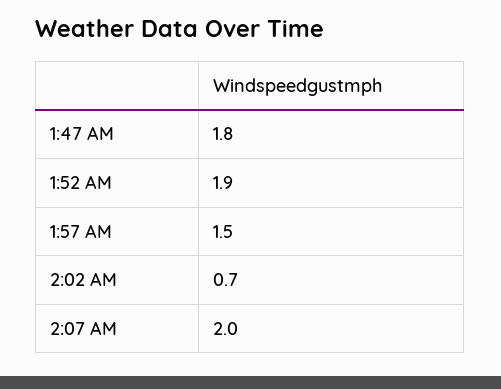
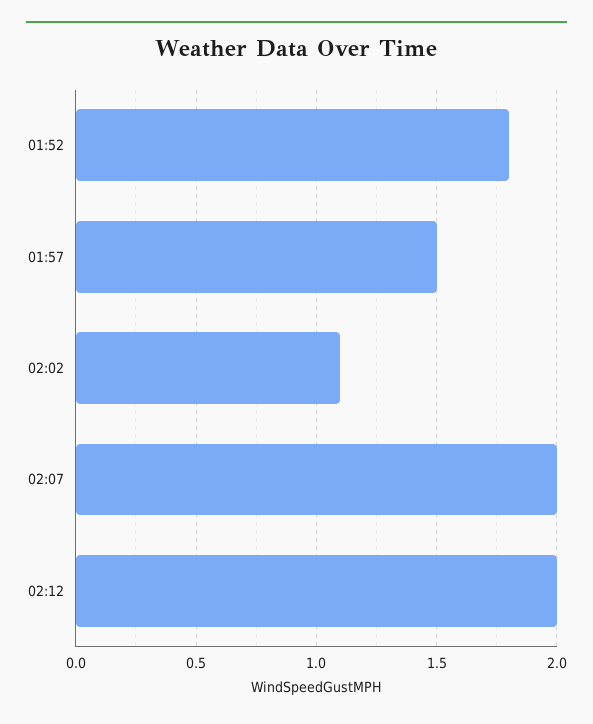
1:47 AM: 1.8 -> none
1:52 AM: 1.9 -> 1.8
2:02 AM: 0.7 -> 1.1
02:12: none -> 2

